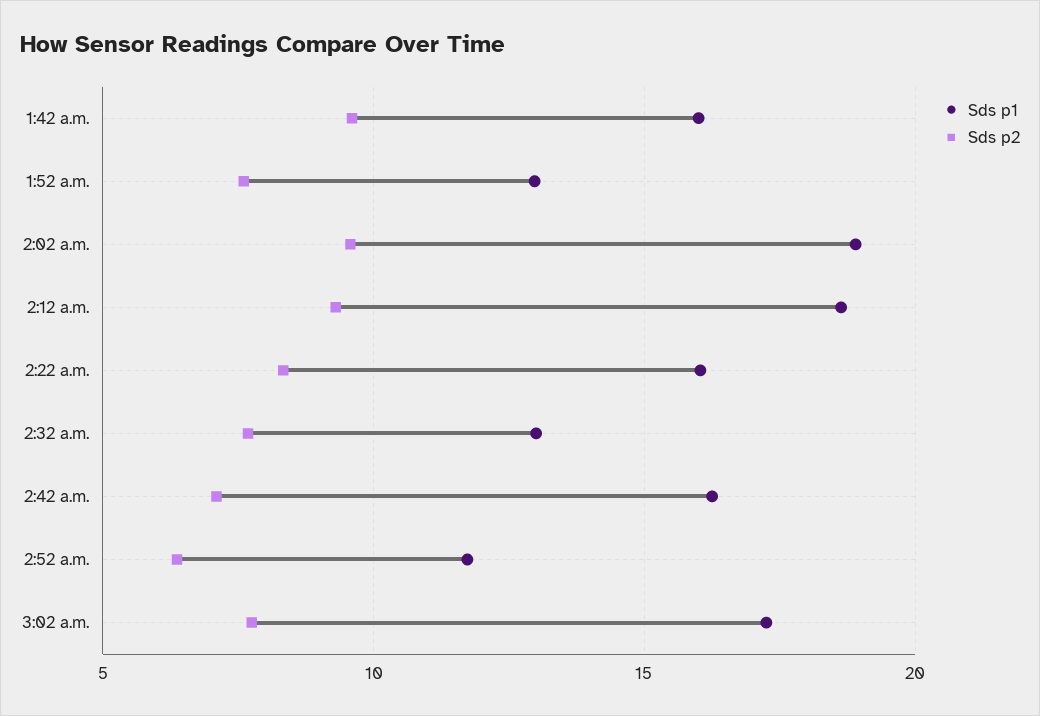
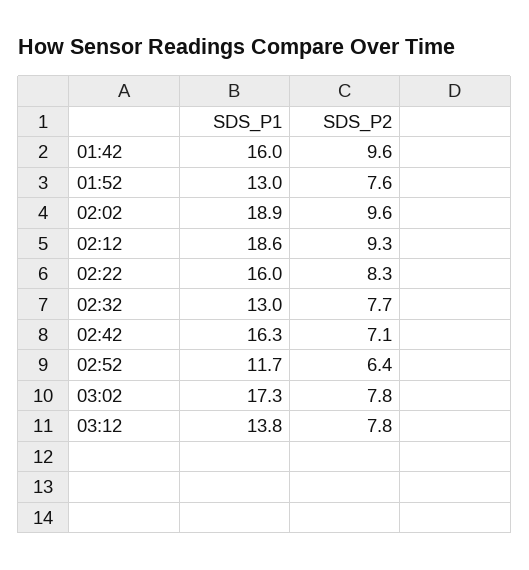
Sds p1, 03:12: none -> 13.8
Sds p2, 03:12: none -> 7.8

